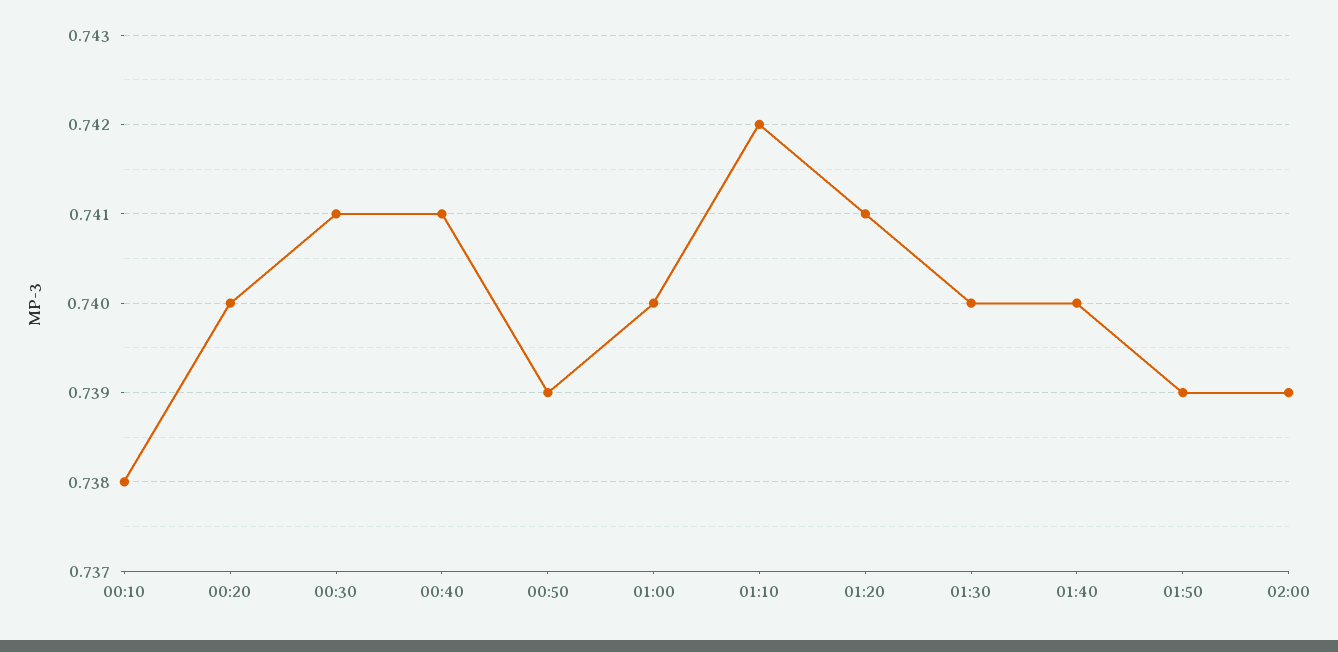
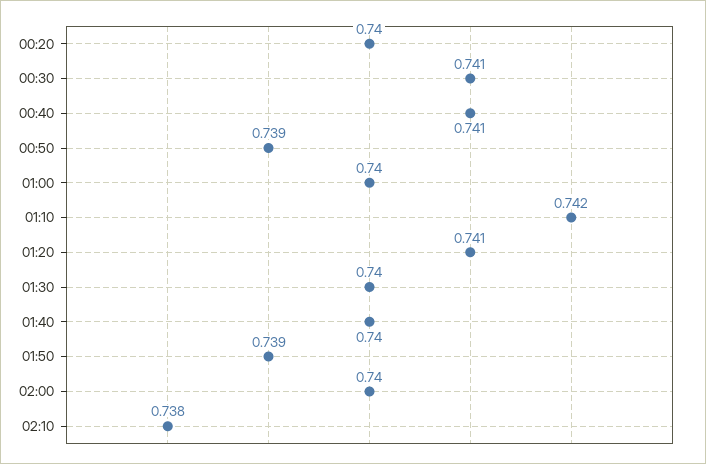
00:10: 0.738 -> none
02:00: 0.739 -> 0.74
02:10: none -> 0.738

